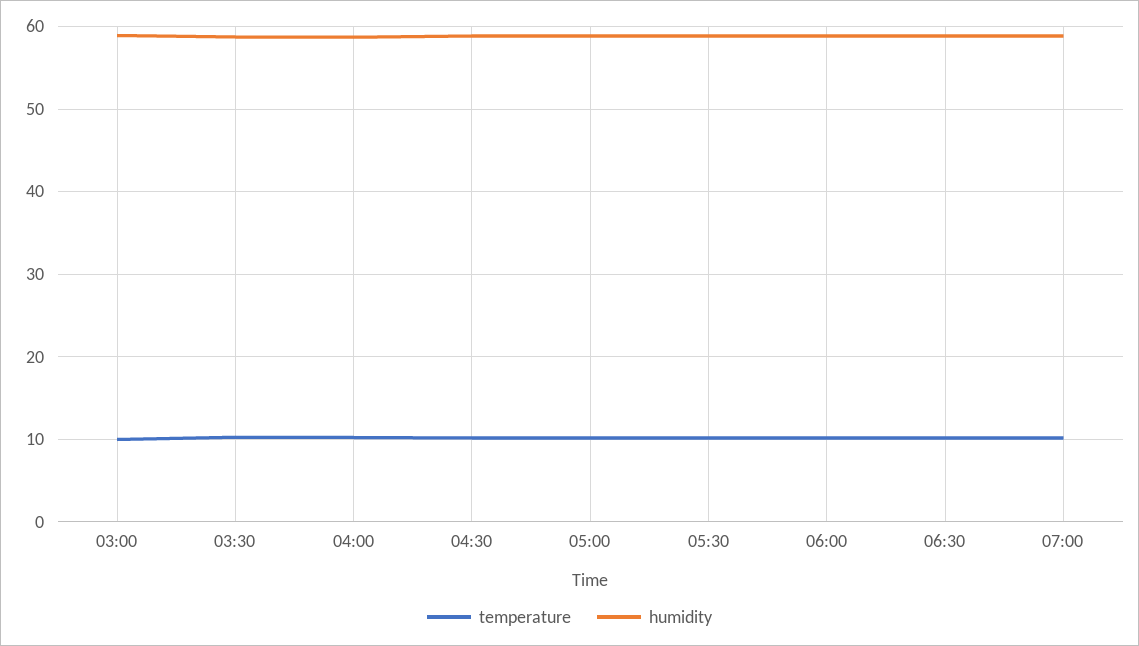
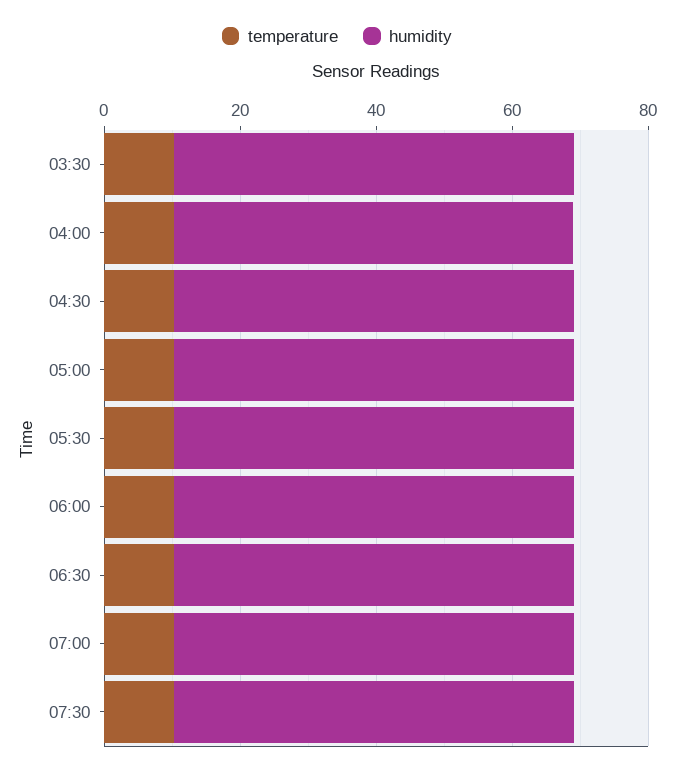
temperature, 03:00: 10 -> none
humidity, 03:00: 59 -> none
temperature, 07:30: none -> 10
humidity, 07:30: none -> 60

